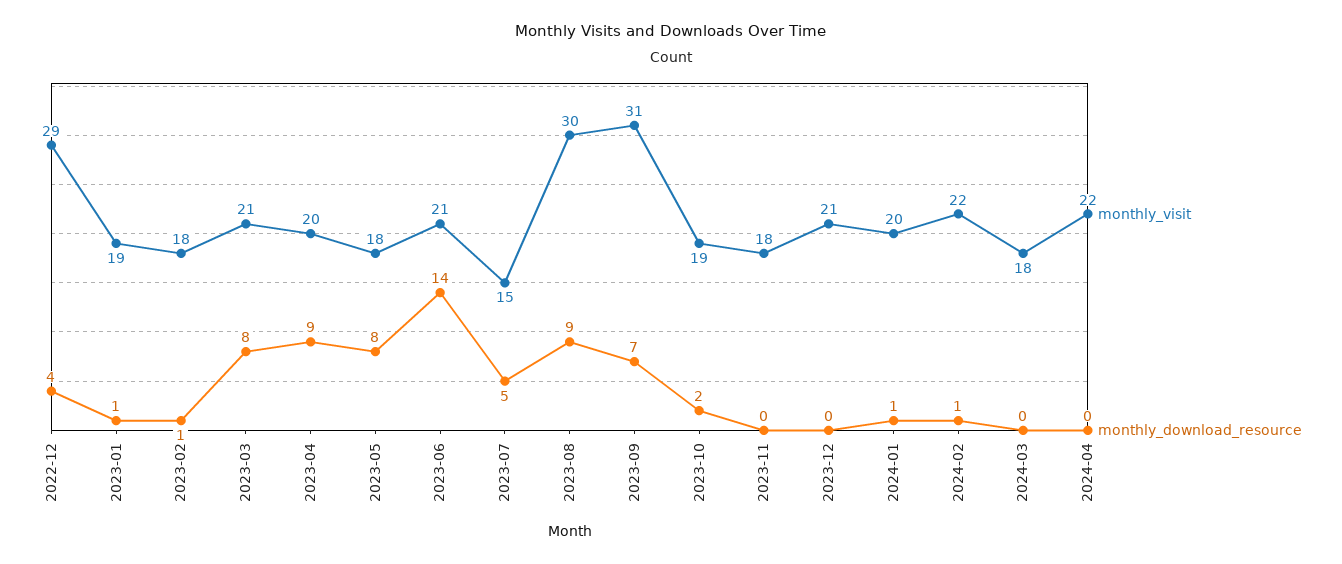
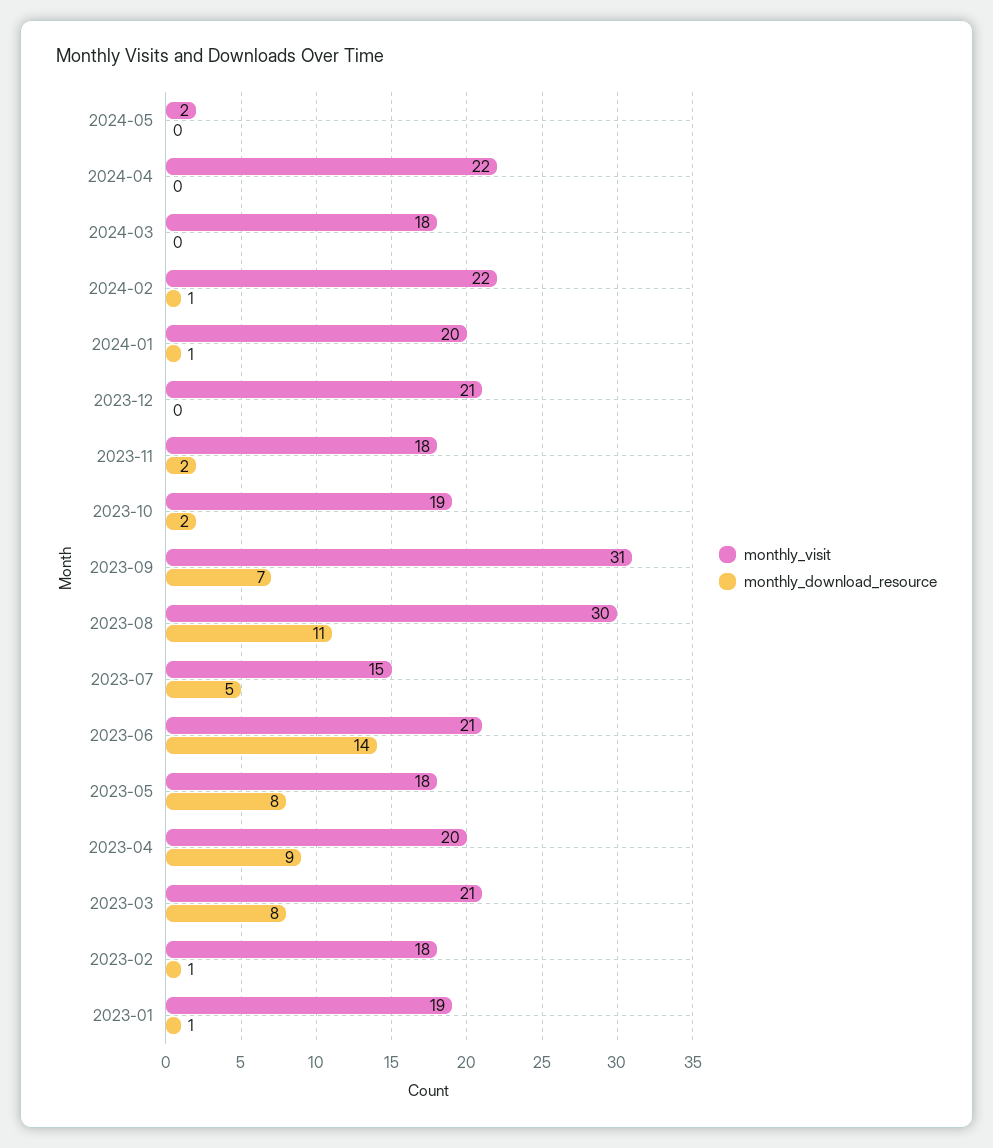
monthly_visit, 2022-12: 29 -> none
monthly_download_resource, 2022-12: 4 -> none
monthly_download_resource, 2023-08: 9 -> 11
monthly_download_resource, 2023-11: 0 -> 2
monthly_visit, 2024-05: none -> 2
monthly_download_resource, 2024-05: none -> 0

